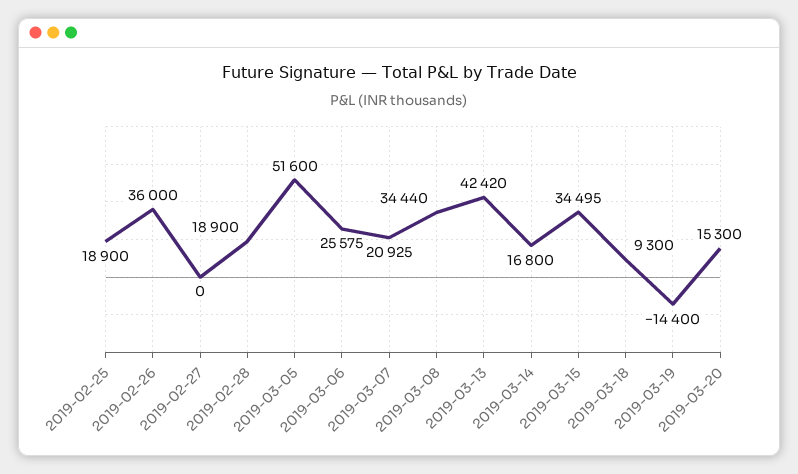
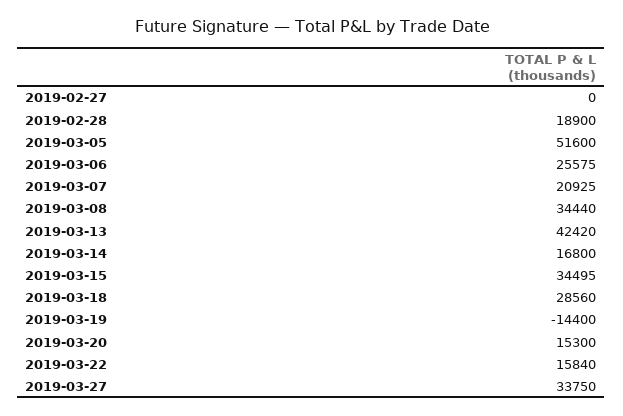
2019-02-25: 18900 -> none
2019-02-26: 36000 -> none
2019-03-18: 9300 -> 28560
2019-03-22: none -> 15840
2019-03-27: none -> 33750

